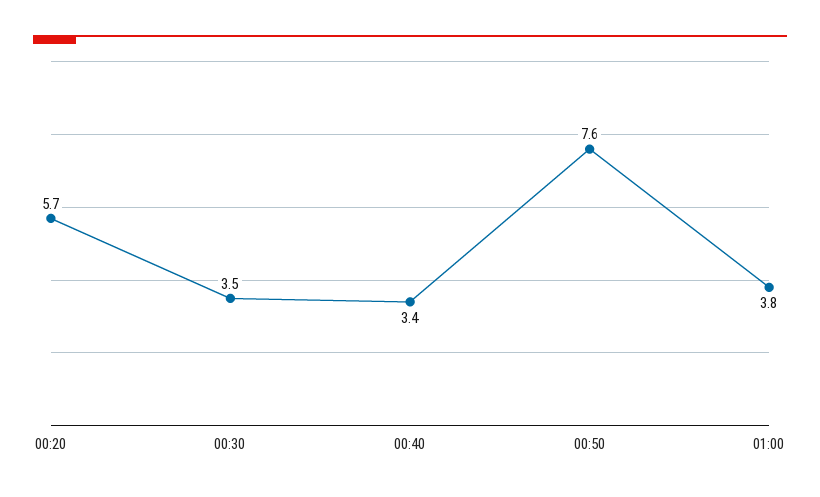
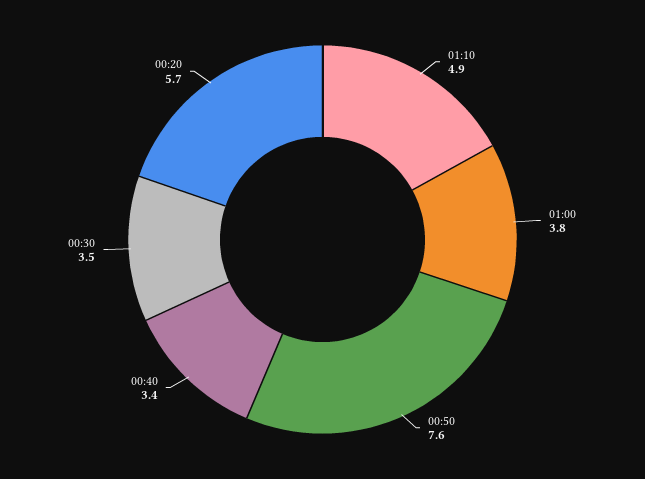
01:10: none -> 4.9

